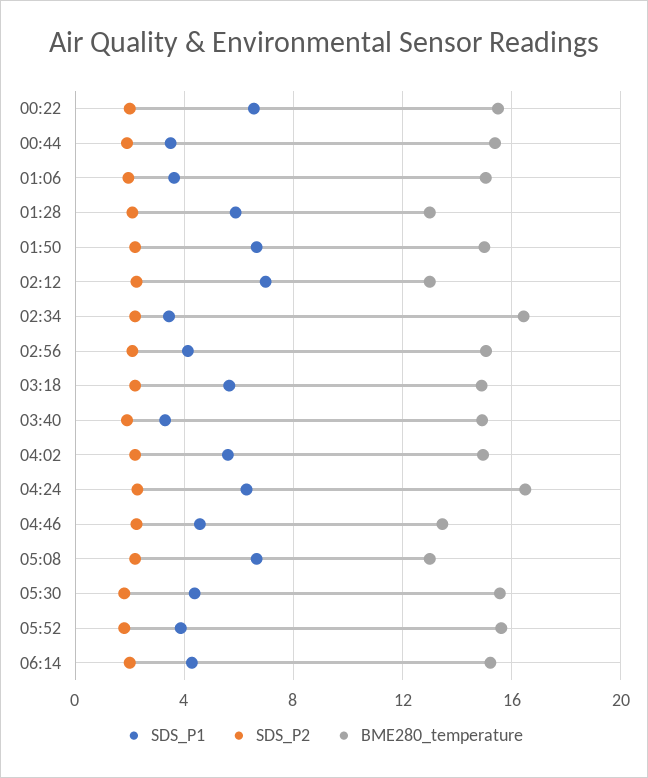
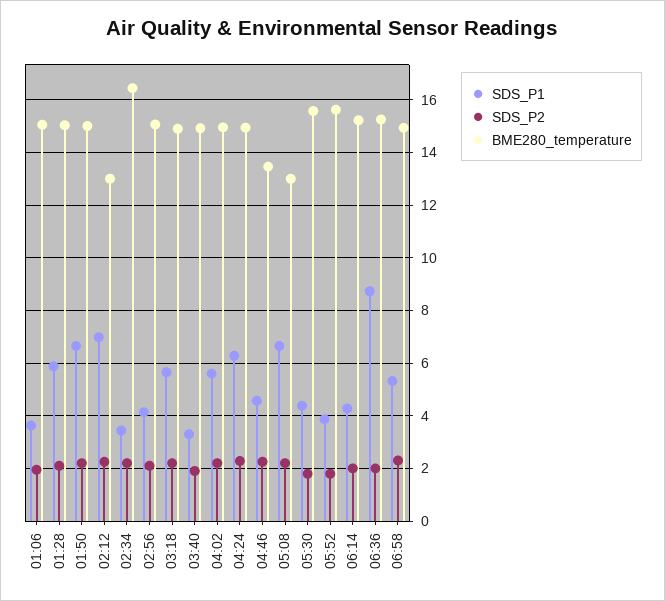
SDS_P1, 00:22: 6.5 -> none
SDS_P2, 00:22: 2 -> none
BME280_temperature, 00:22: 15.5 -> none
SDS_P1, 00:44: 3.5 -> none
SDS_P2, 00:44: 2 -> none
BME280_temperature, 00:44: 15.5 -> none
BME280_temperature, 01:28: 13 -> 15
BME280_temperature, 04:24: 16.5 -> 15
SDS_P1, 06:36: none -> 8.75
SDS_P2, 06:36: none -> 2
BME280_temperature, 06:36: none -> 15.25
SDS_P1, 06:58: none -> 5.25
SDS_P2, 06:58: none -> 2.25
BME280_temperature, 06:58: none -> 15

